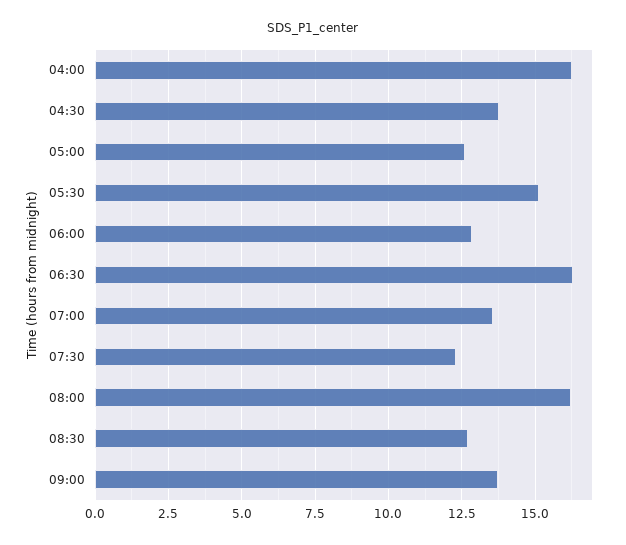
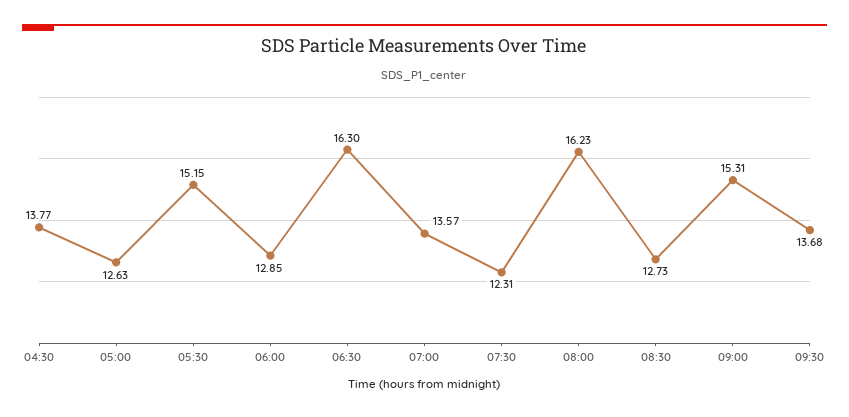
04:00: 16.25 -> none
09:00: 13.75 -> 15.31
09:30: none -> 13.68

